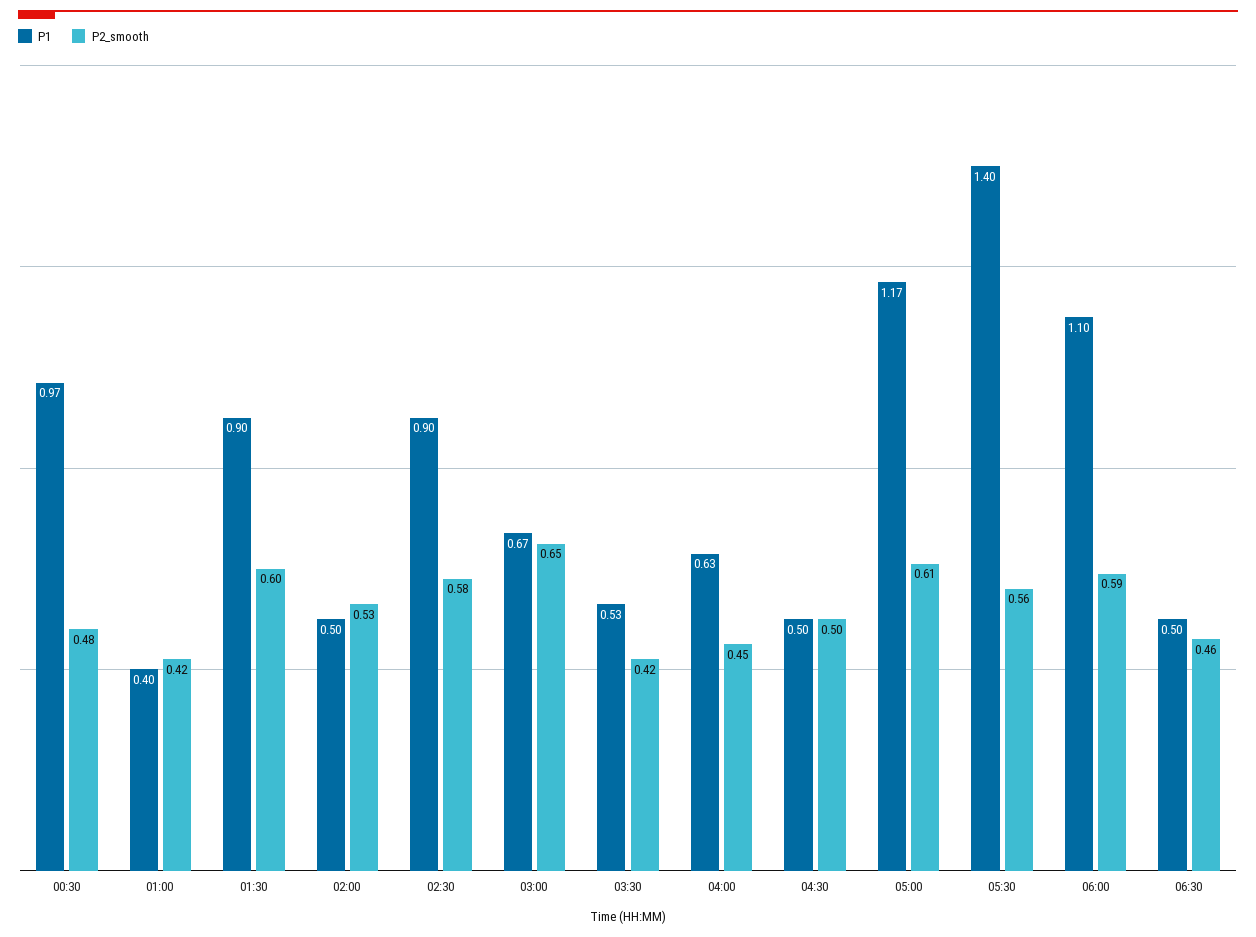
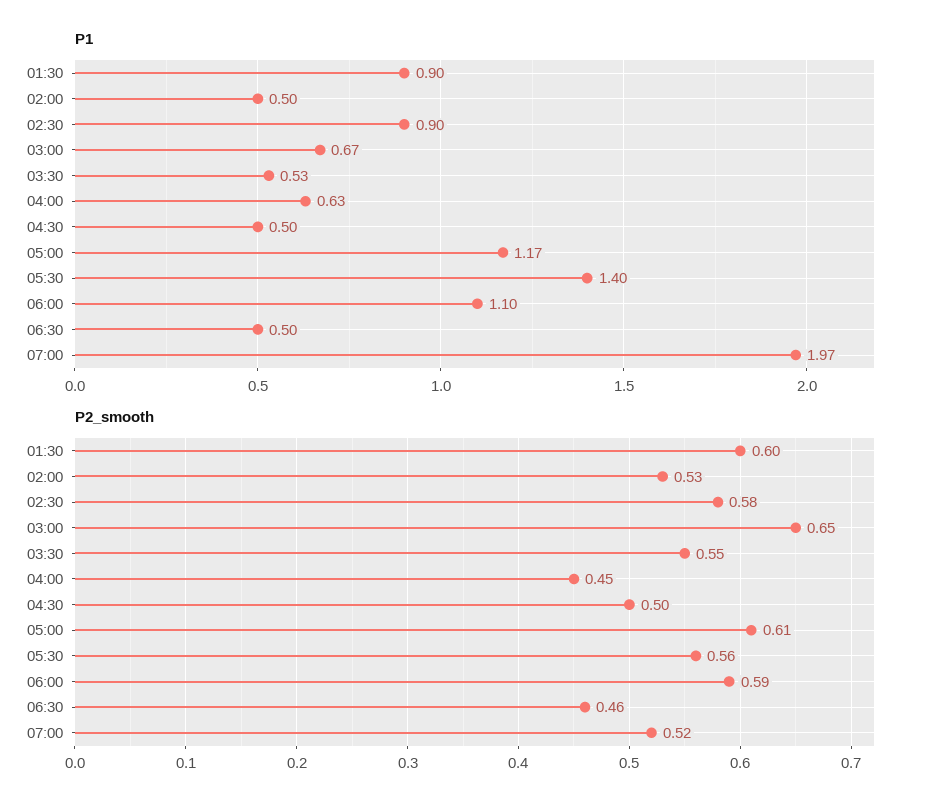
P1, 00:30: 0.97 -> none
P2_smooth, 00:30: 0.48 -> none
P1, 01:00: 0.4 -> none
P2_smooth, 01:00: 0.42 -> none
P2_smooth, 03:30: 0.42 -> 0.55
P1, 07:00: none -> 1.97
P2_smooth, 07:00: none -> 0.52

